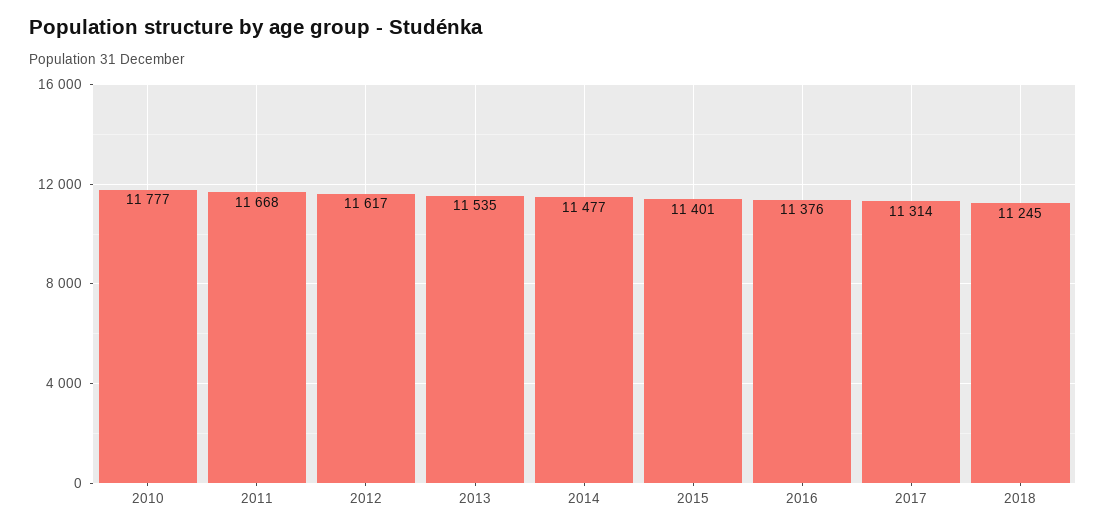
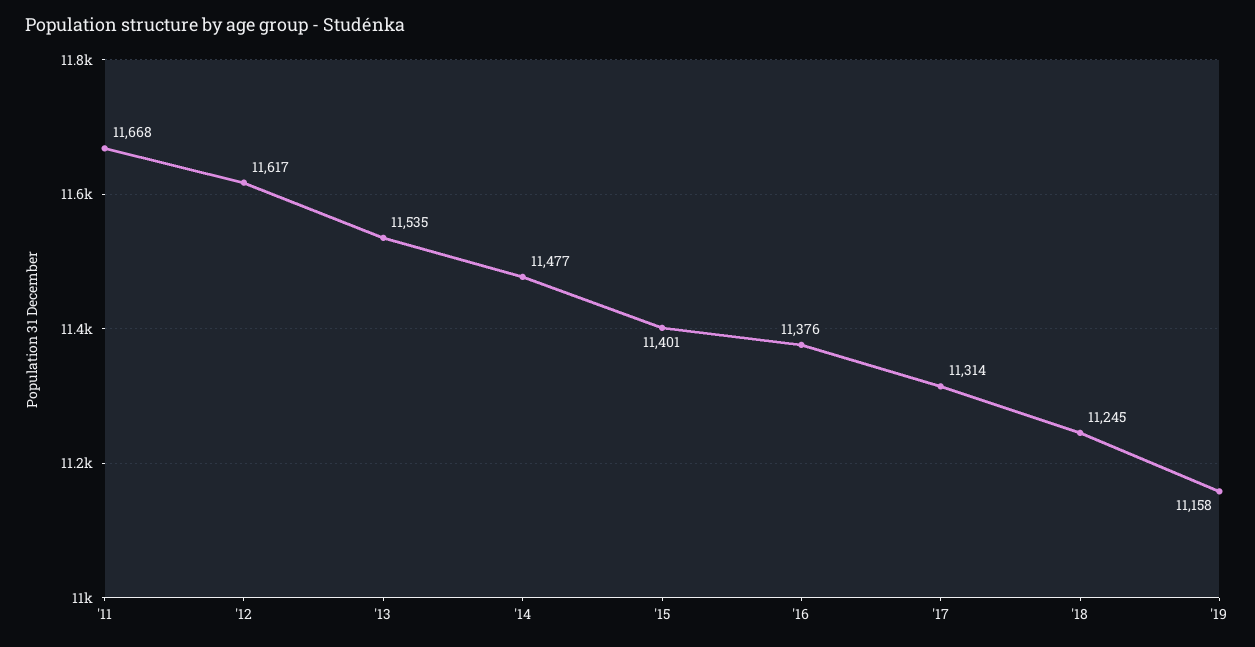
2010: 11777 -> none
'19: none -> 11158

